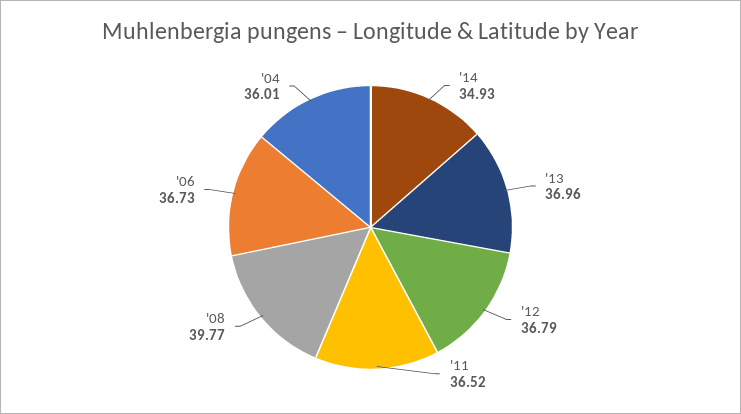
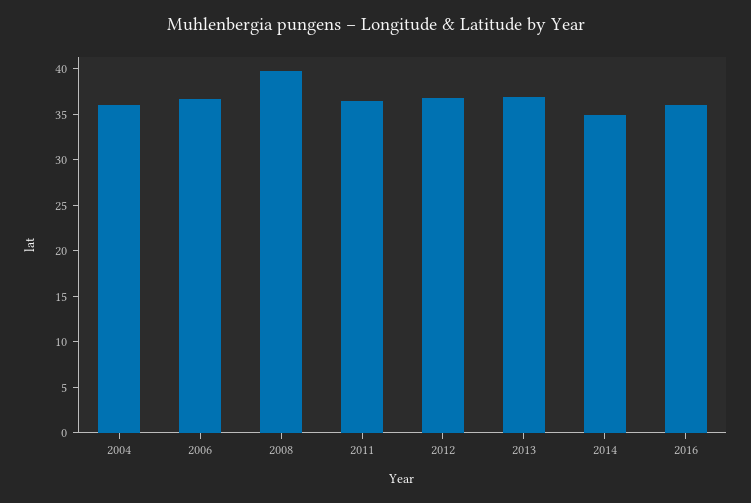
2016: none -> 36

